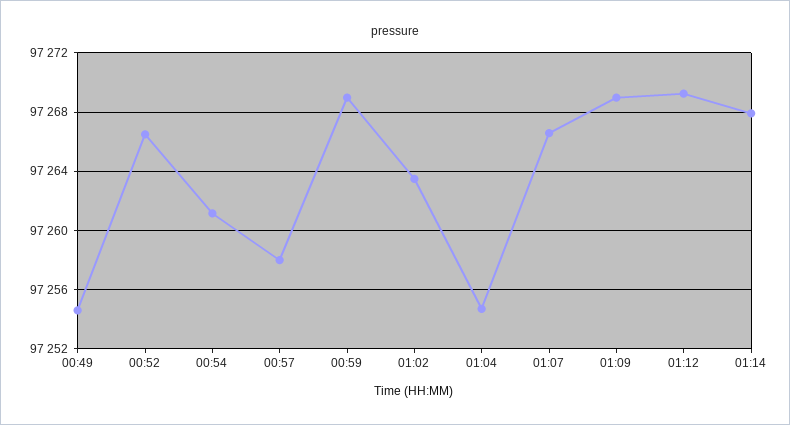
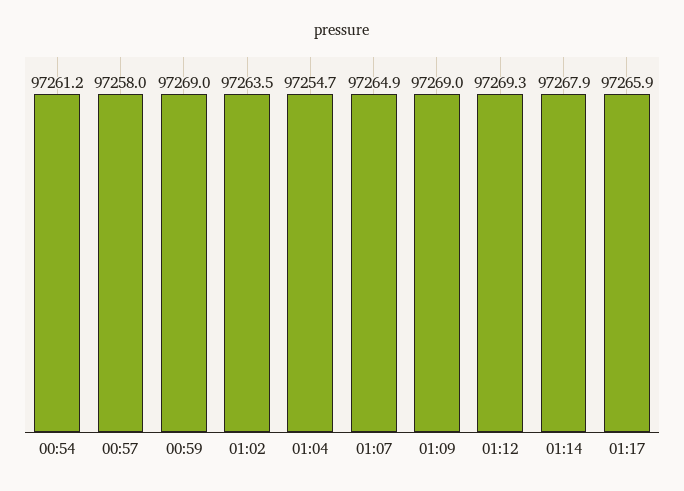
00:49: 97254.5 -> none
00:52: 97266.5 -> none
01:07: 97266.5 -> 97264.9
01:17: none -> 97265.9

